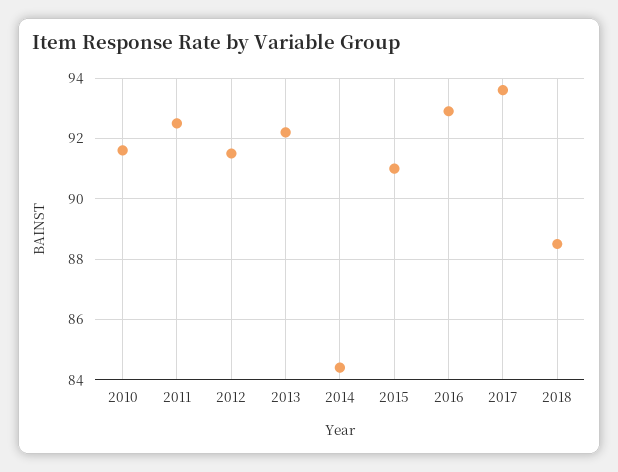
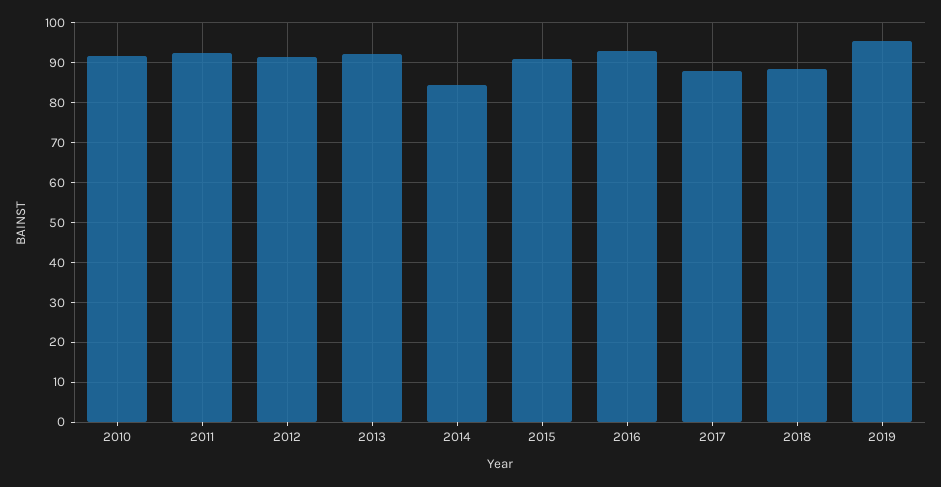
2017: 93.5 -> 88
2019: none -> 96

